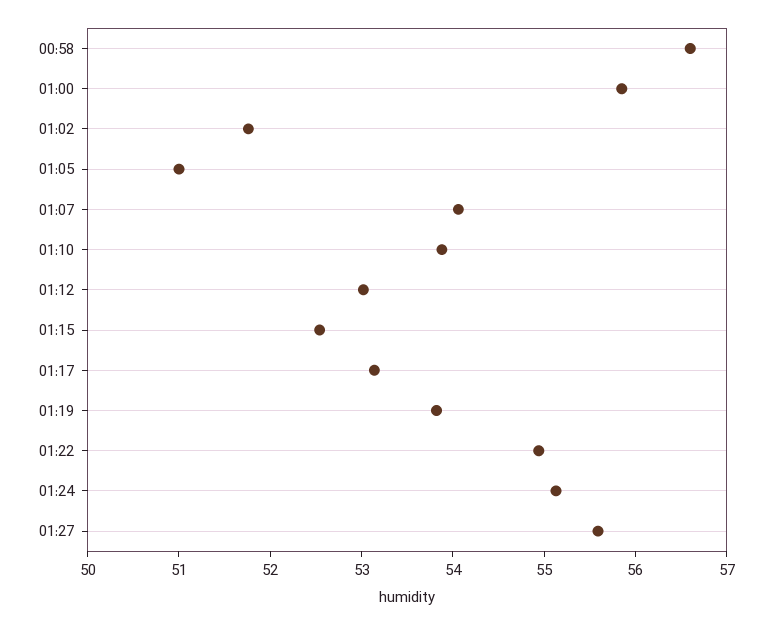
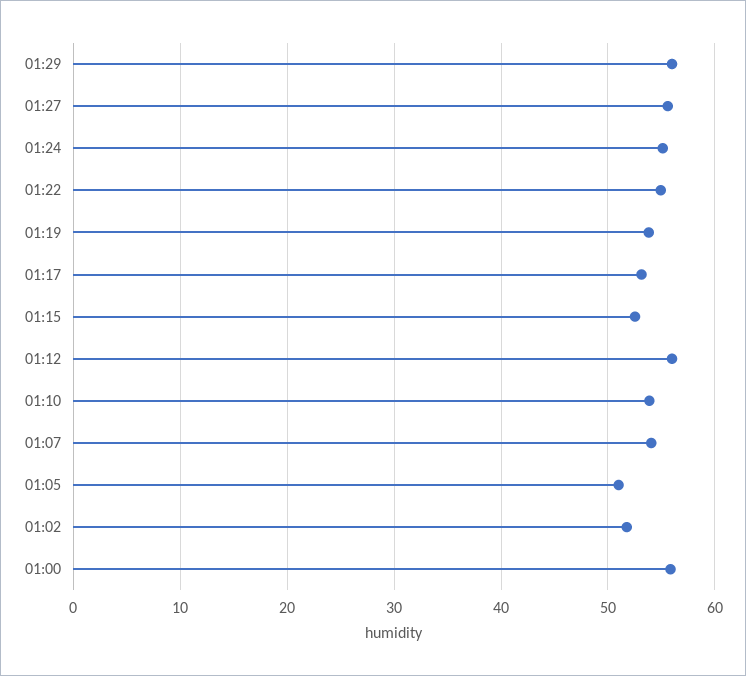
00:58: 56.6 -> none
01:12: 53 -> 56
01:29: none -> 56

